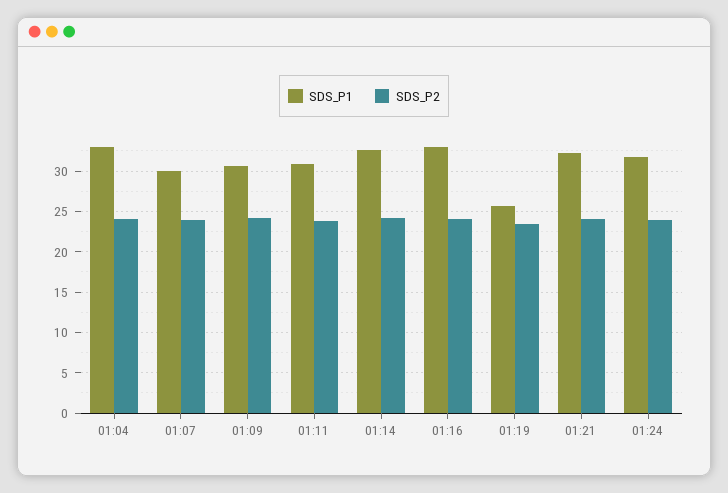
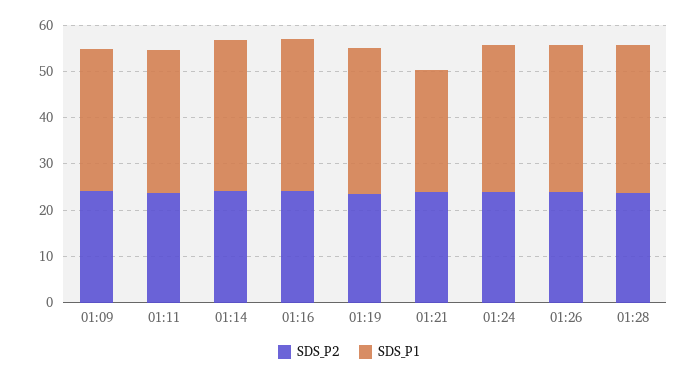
SDS_P1, 01:04: 33 -> none
SDS_P2, 01:04: 24 -> none
SDS_P1, 01:07: 30 -> none
SDS_P2, 01:07: 24 -> none
SDS_P1, 01:19: 26 -> 32
SDS_P1, 01:21: 32 -> 26
SDS_P2, 01:26: none -> 24
SDS_P1, 01:26: none -> 32
SDS_P2, 01:28: none -> 24
SDS_P1, 01:28: none -> 32

